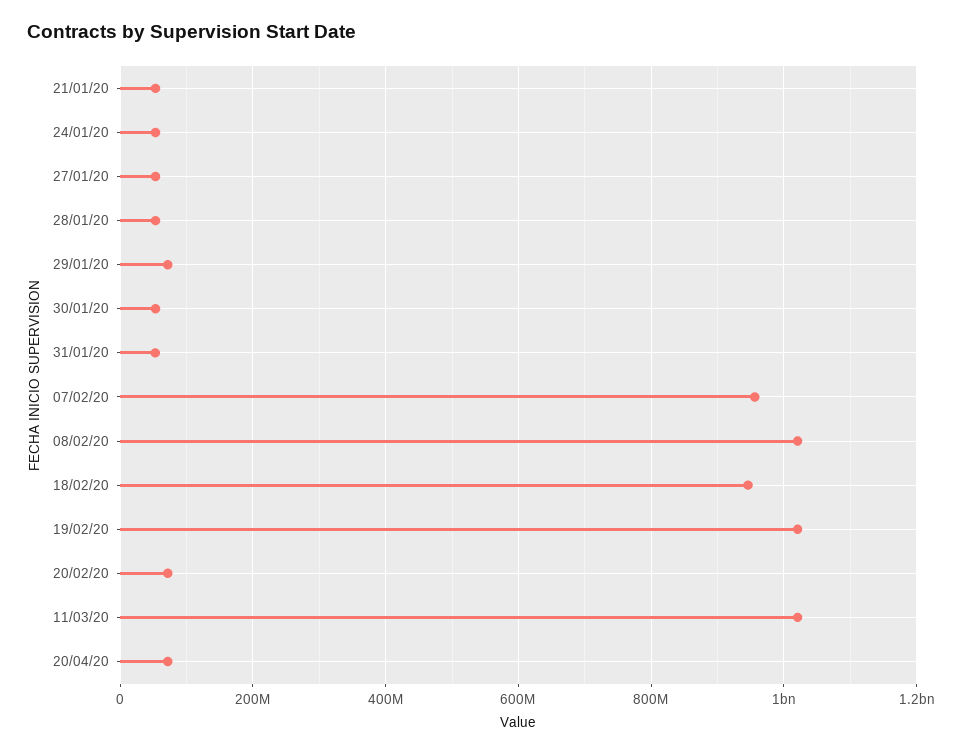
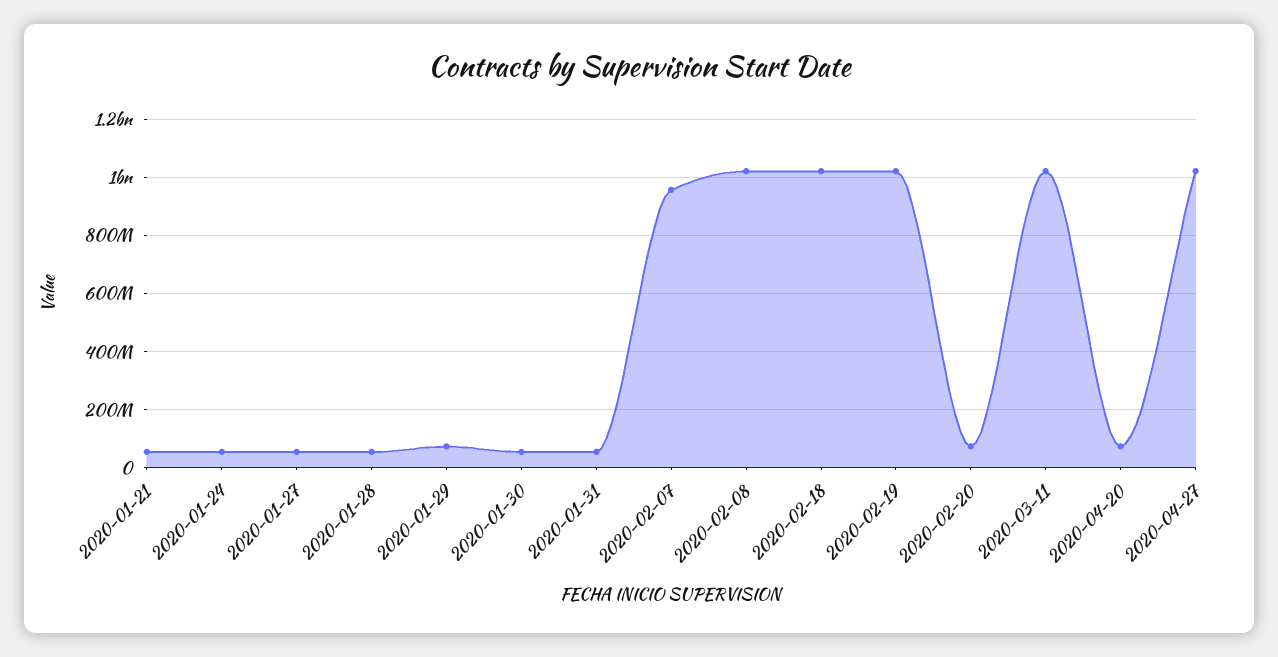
18/02/20: 940000000 -> 1025000000
2020-04-27: none -> 1025000000

